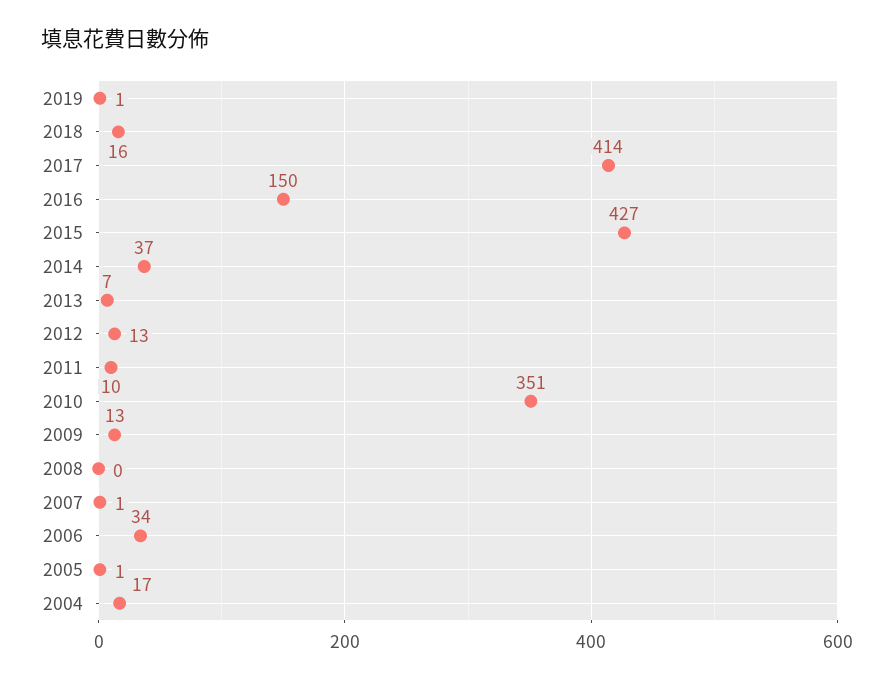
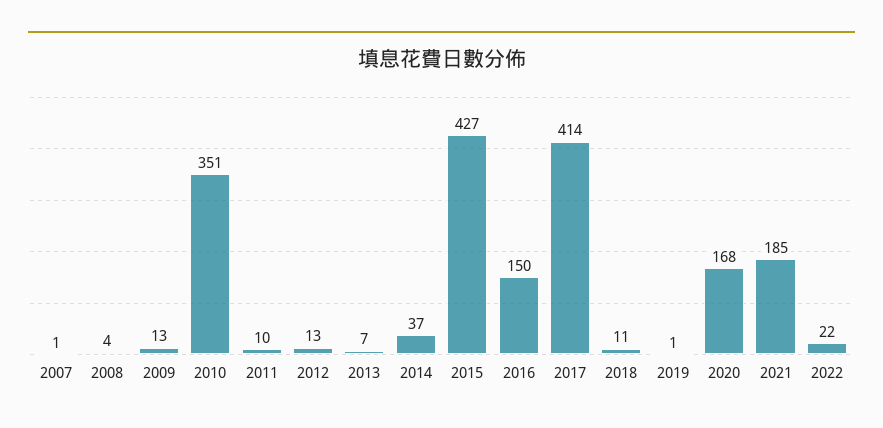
2018: 16 -> 11
2008: 0 -> 4
2006: 34 -> none
2005: 1 -> none
2004: 17 -> none
2020: none -> 168
2021: none -> 185
2022: none -> 22

